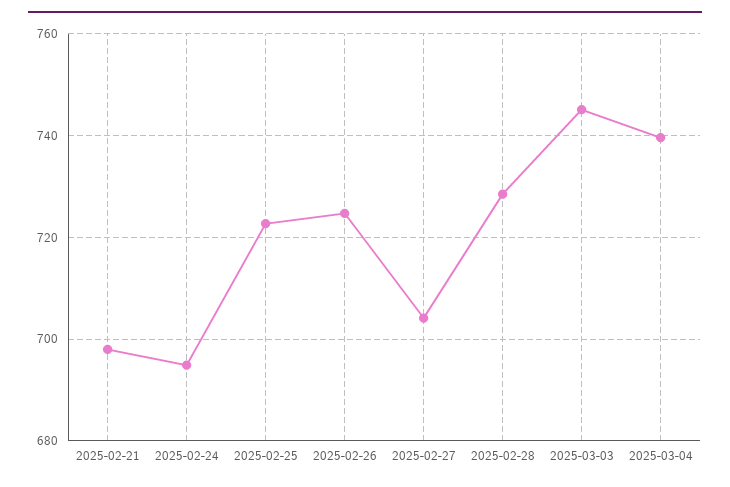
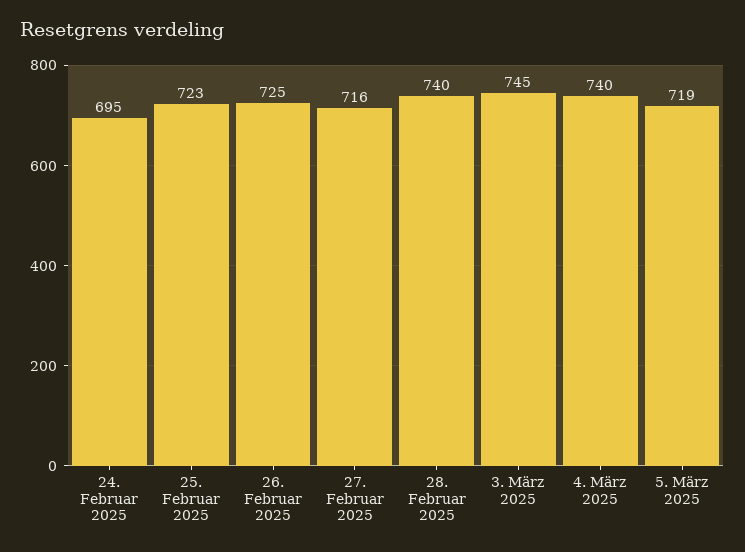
2025-02-21: 698 -> none
2025-02-27: 704 -> 716
2025-02-28: 728 -> 740
5. März 2025: none -> 719

